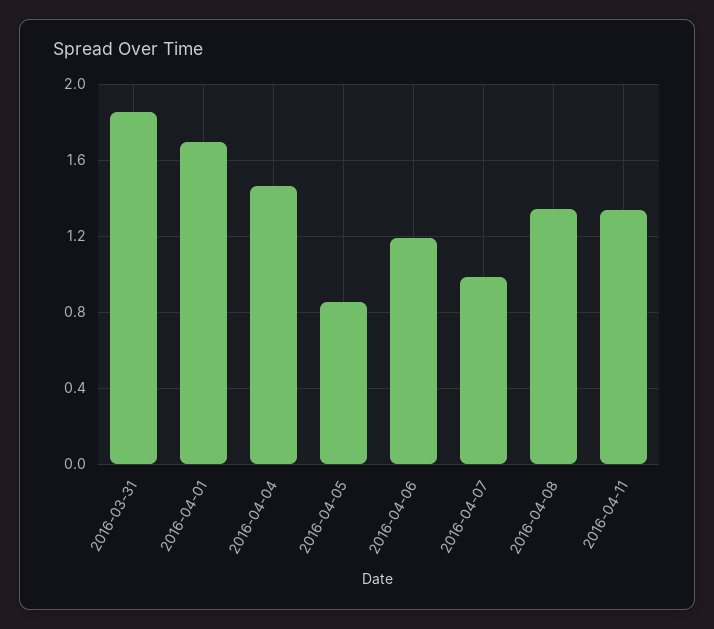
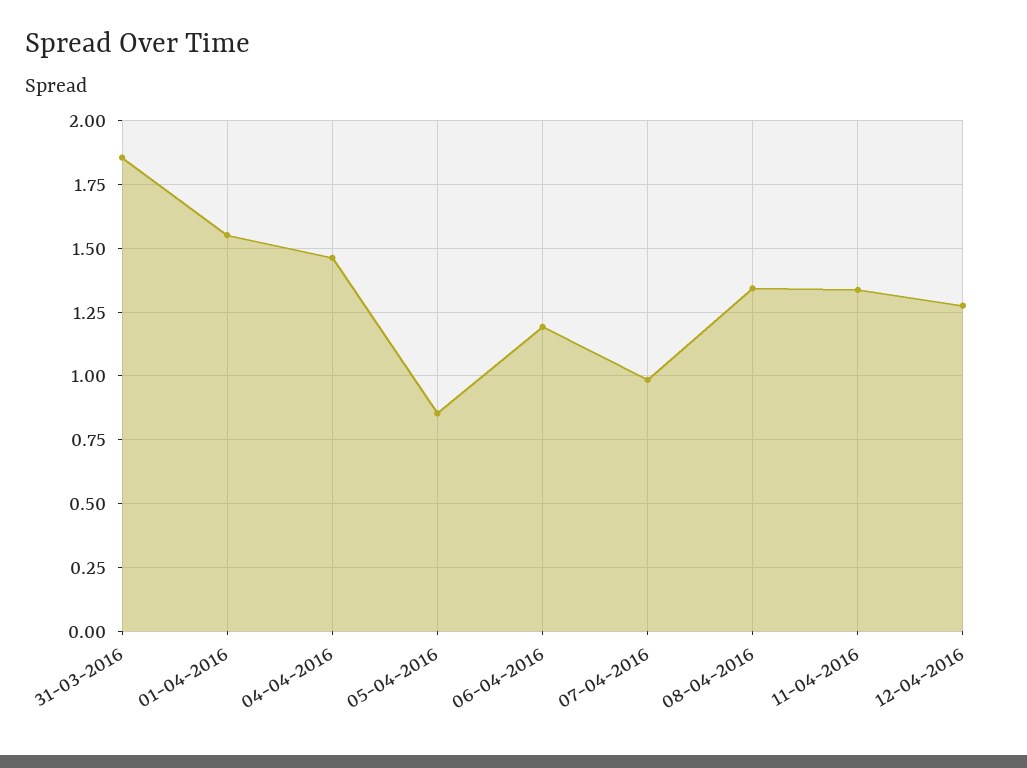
2016-04-01: 1.7 -> 1.55
12-04-2016: none -> 1.275

